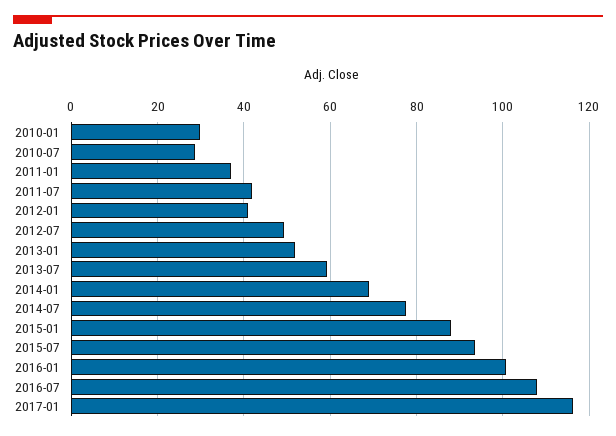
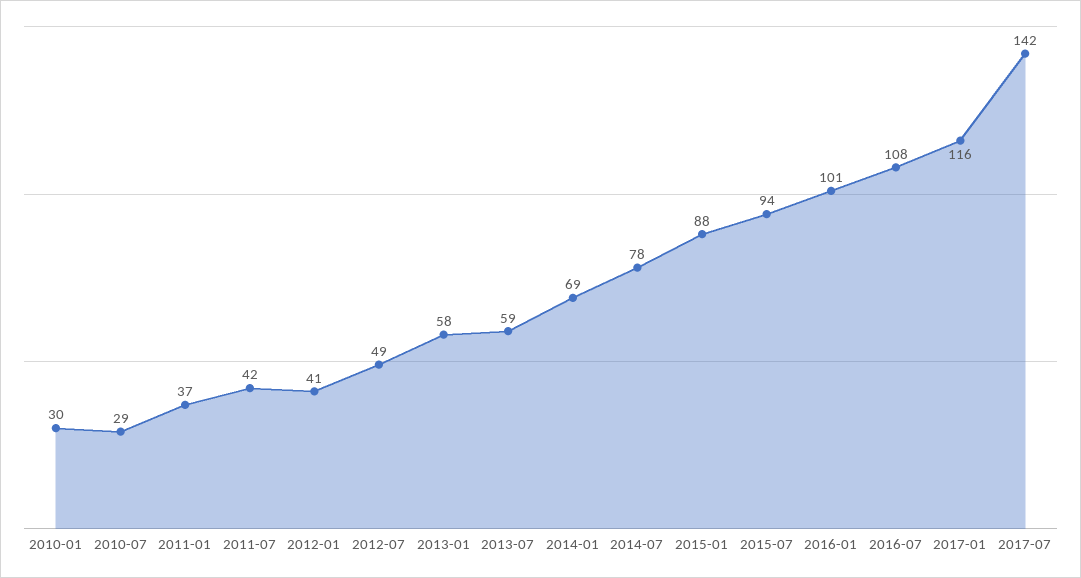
2013-01: 52 -> 58
2017-07: none -> 142

